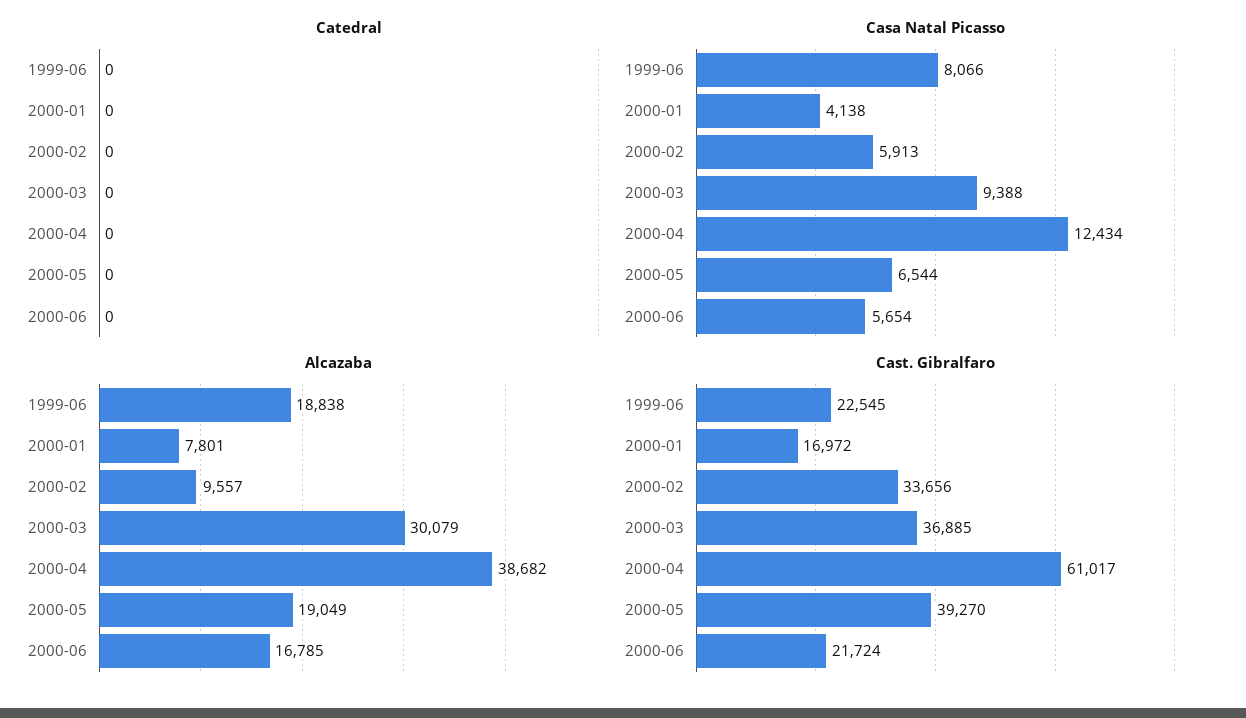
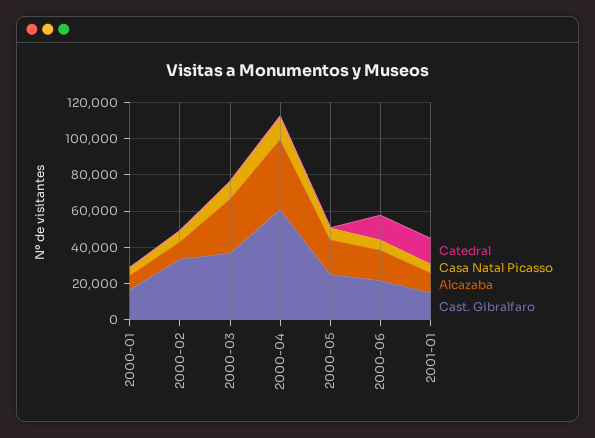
Catedral, 1999-06: 0 -> none
Catedral, 2000-06: 0 -> 15000
Casa Natal Picasso, 1999-06: 8066 -> none
Alcazaba, 1999-06: 18838 -> none
Cast. Gibralfaro, 1999-06: 22545 -> none
Cast. Gibralfaro, 2000-05: 39270 -> 25000
Catedral, 2001-01: none -> 15000
Casa Natal Picasso, 2001-01: none -> 5000
Alcazaba, 2001-01: none -> 10000
Cast. Gibralfaro, 2001-01: none -> 15000

